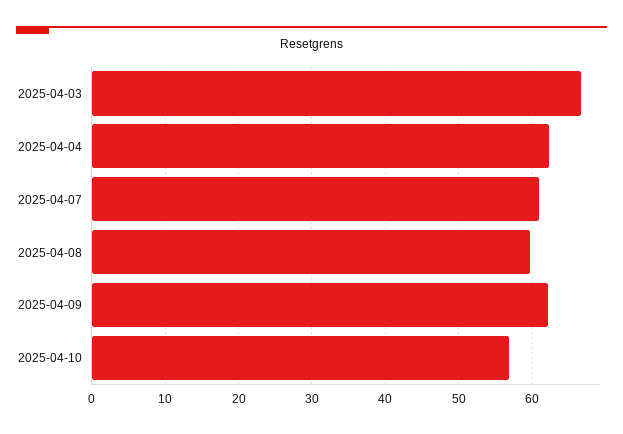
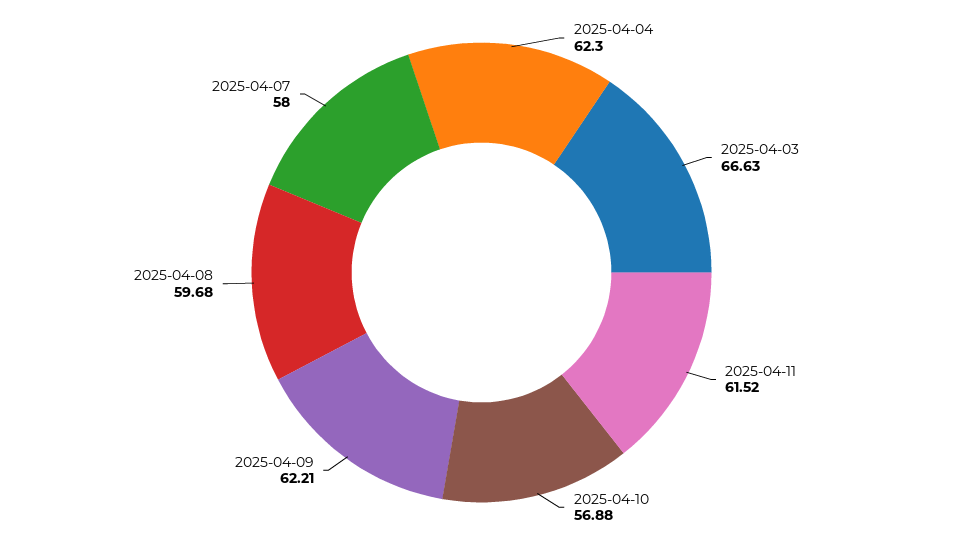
2025-04-07: 61 -> 58
2025-04-11: none -> 61.52

